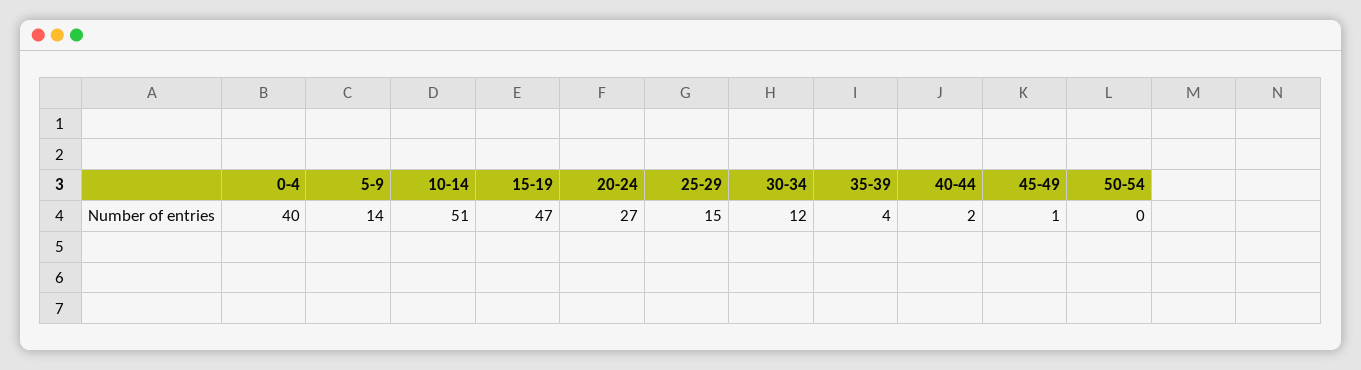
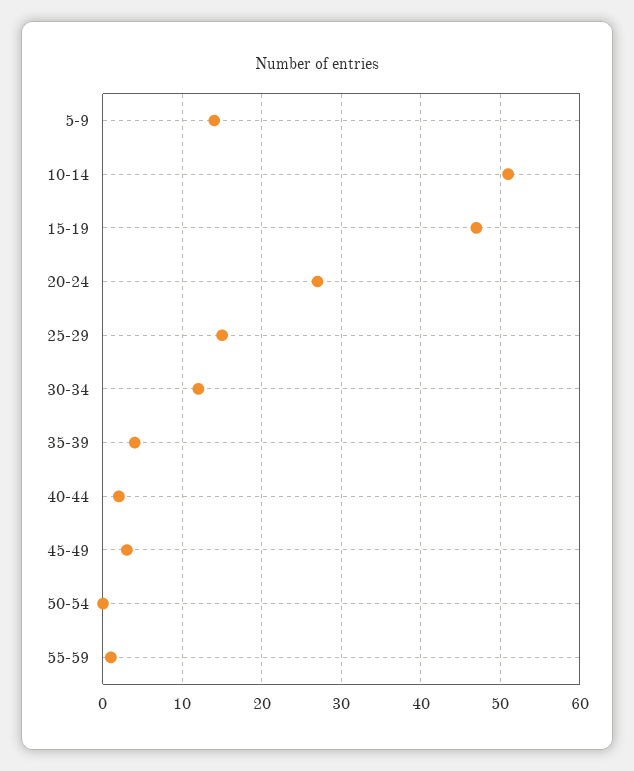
0-4: 40 -> none
45-49: 1 -> 3
55-59: none -> 1

